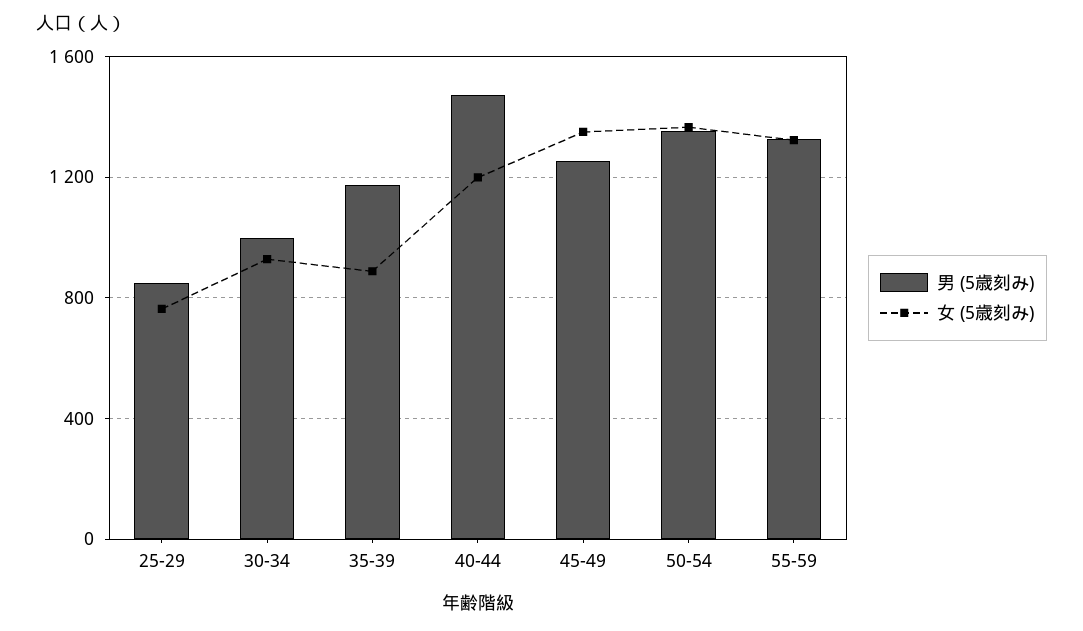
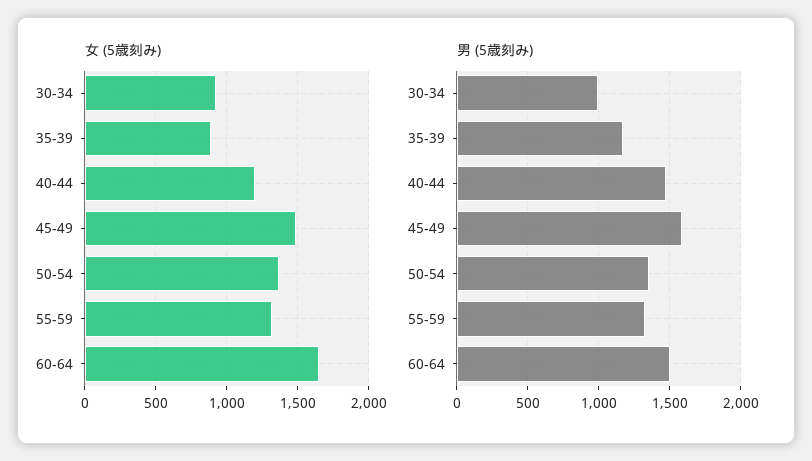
男 (5歳刻み), 25-29: 850 -> none
女 (5歳刻み), 25-29: 750 -> none
男 (5歳刻み), 45-49: 1250 -> 1600
女 (5歳刻み), 45-49: 1350 -> 1500
女 (5歳刻み), 60-64: none -> 1650
男 (5歳刻み), 60-64: none -> 1500

